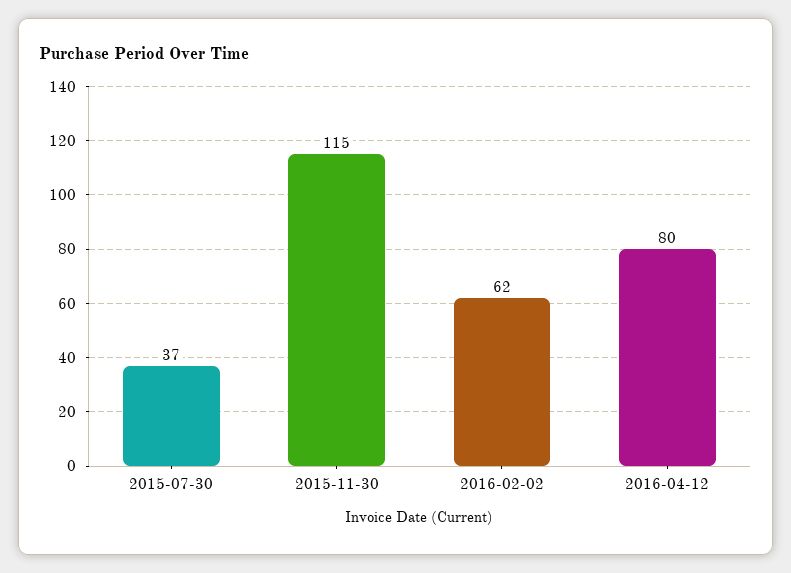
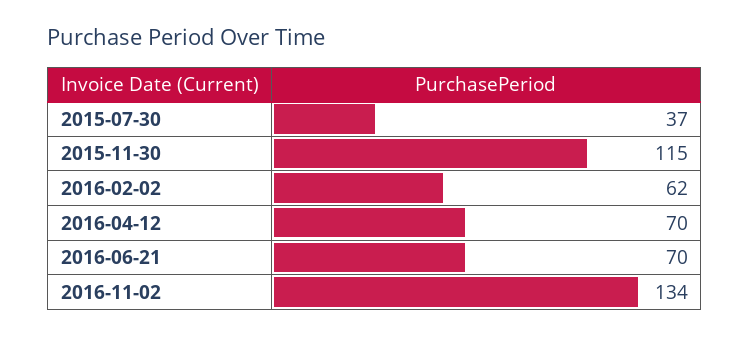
2016-04-12: 80 -> 70
2016-06-21: none -> 70
2016-11-02: none -> 134

